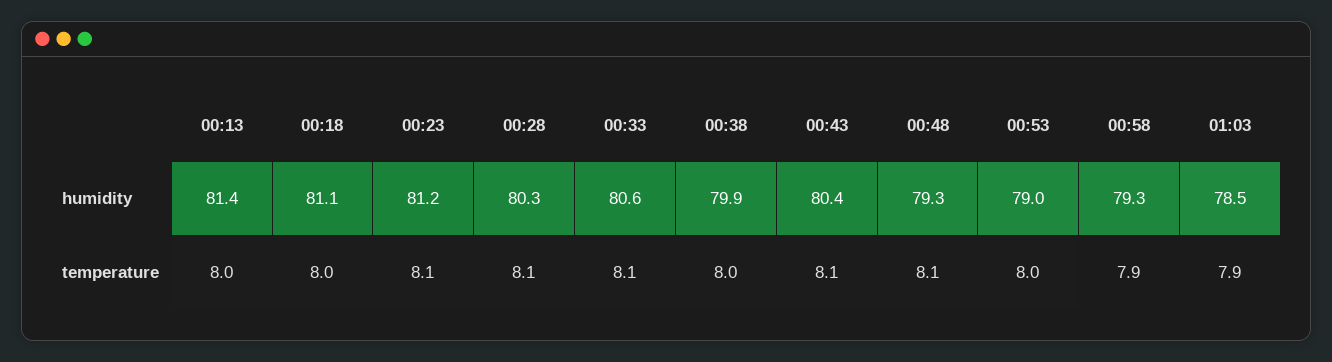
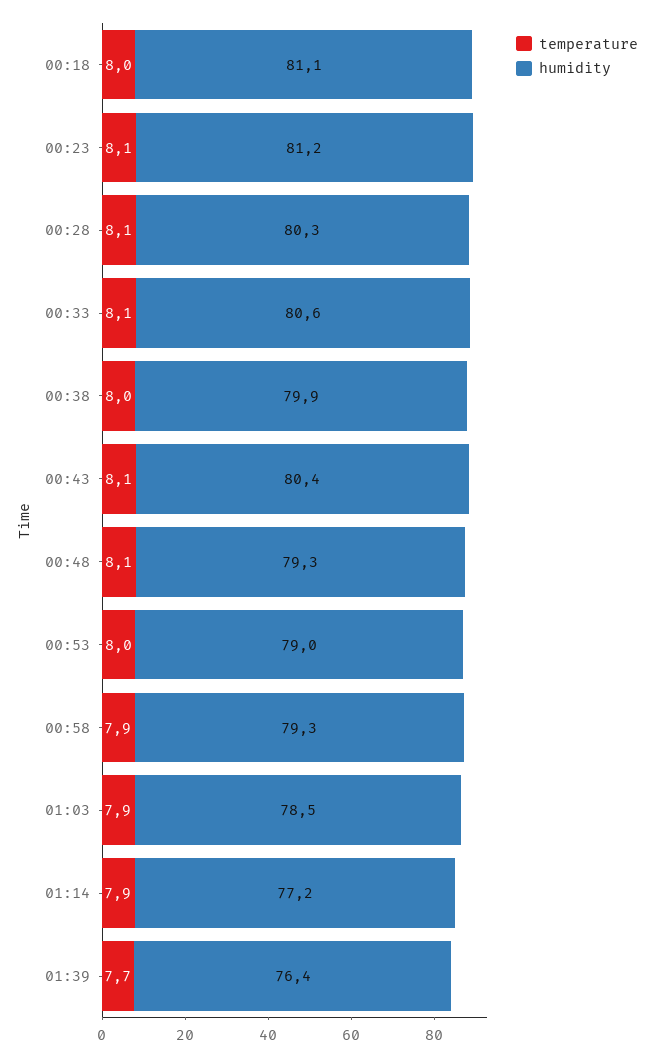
humidity, 00:13: 81.4 -> none
temperature, 00:13: 8 -> none
temperature, 01:14: none -> 7.9
humidity, 01:14: none -> 77.2
temperature, 01:39: none -> 7.7
humidity, 01:39: none -> 76.4

